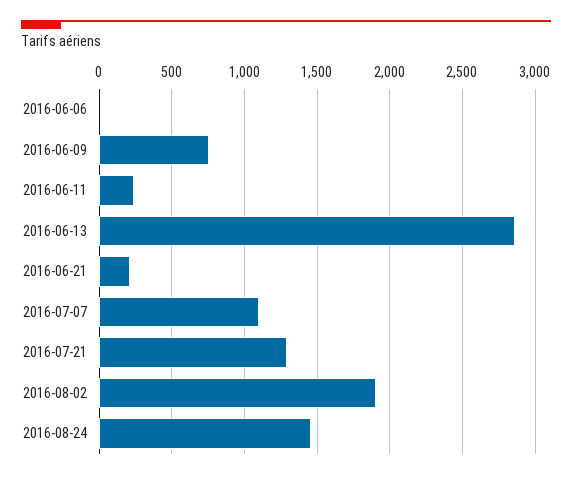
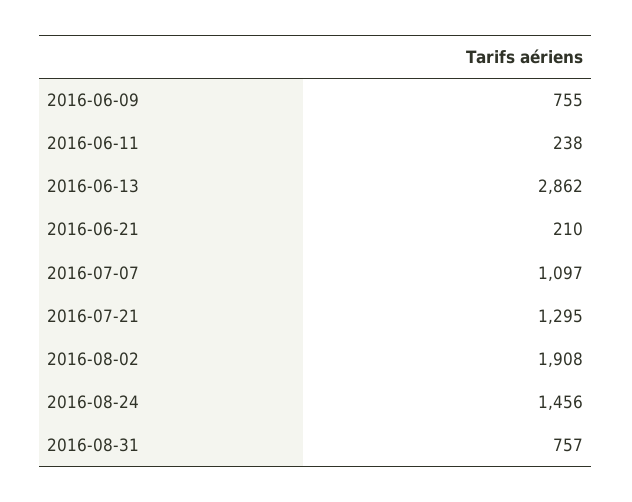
2016-06-06: 0 -> none
2016-08-31: none -> 757

